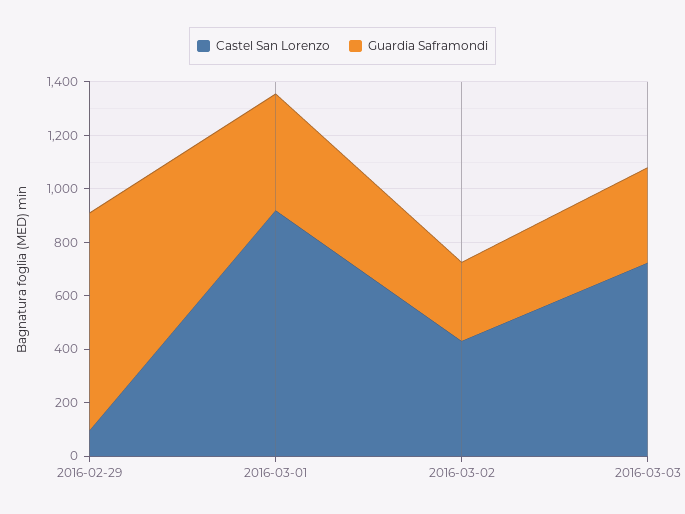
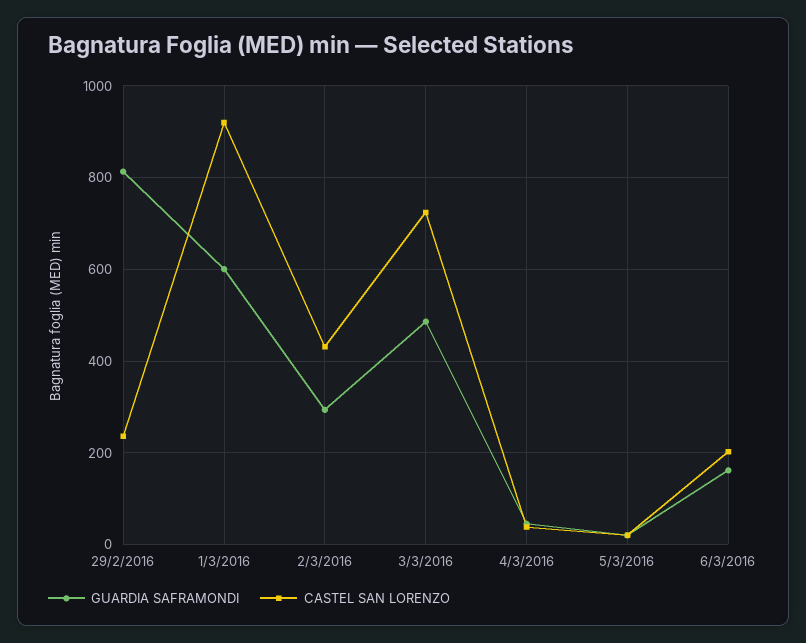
Castel San Lorenzo, 2016-02-29: 100 -> 240
Guardia Saframondi, 2016-03-01: 450 -> 600
Guardia Saframondi, 2016-03-03: 350 -> 480
Guardia Saframondi, 4/3/2016: none -> 40
Castel San Lorenzo, 4/3/2016: none -> 40
Guardia Saframondi, 5/3/2016: none -> 20
Castel San Lorenzo, 5/3/2016: none -> 20
Guardia Saframondi, 6/3/2016: none -> 160
Castel San Lorenzo, 6/3/2016: none -> 200

